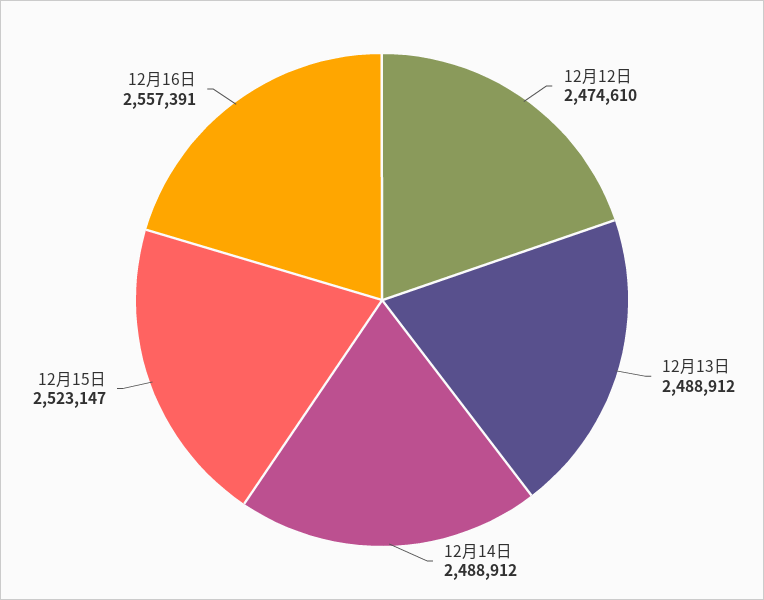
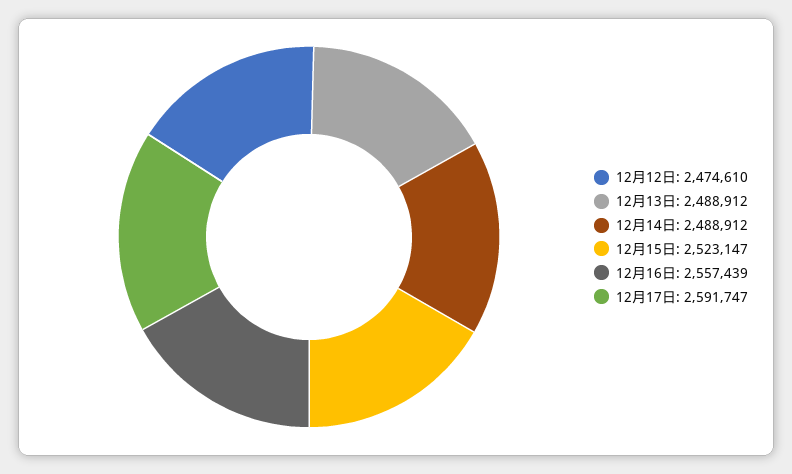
12月16日: 2557391 -> 2557439
12月17日: none -> 2591747

